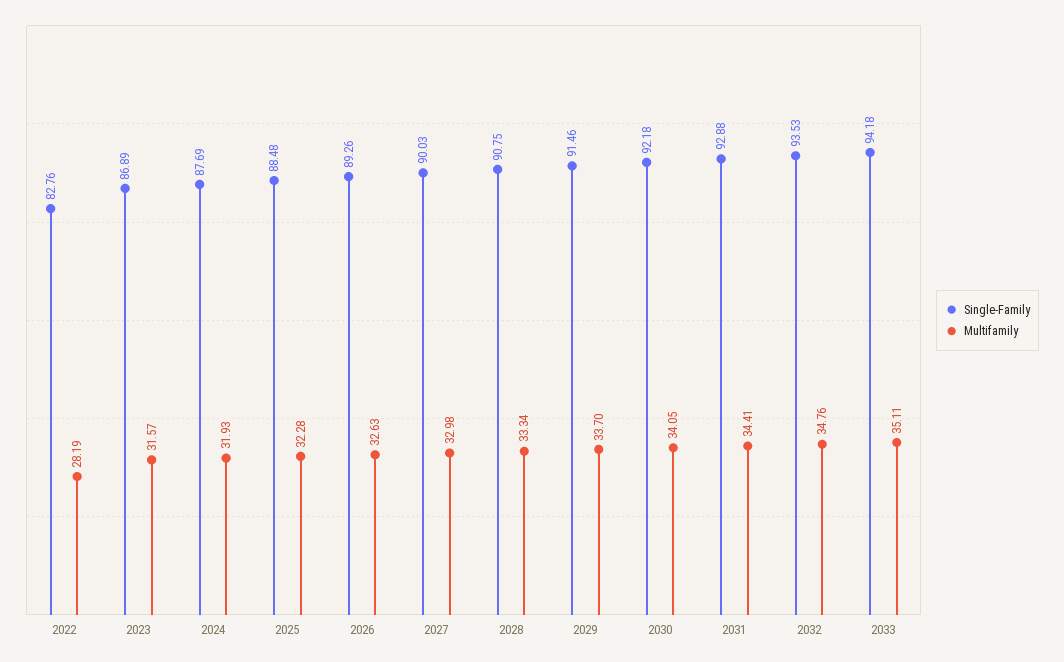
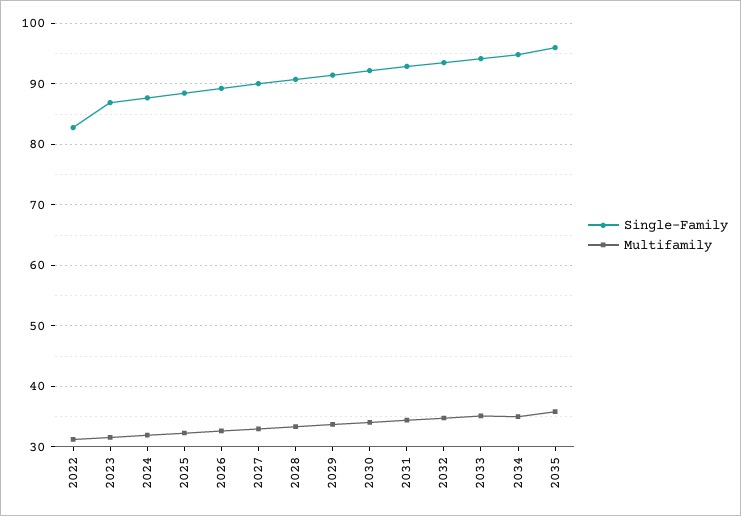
Multifamily, 2022: 28.19 -> 31
Single-Family, 2034: none -> 95
Multifamily, 2034: none -> 35
Single-Family, 2035: none -> 96
Multifamily, 2035: none -> 36

